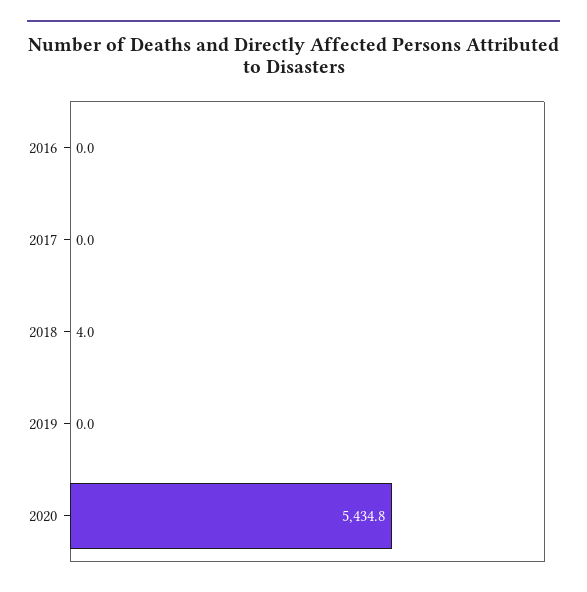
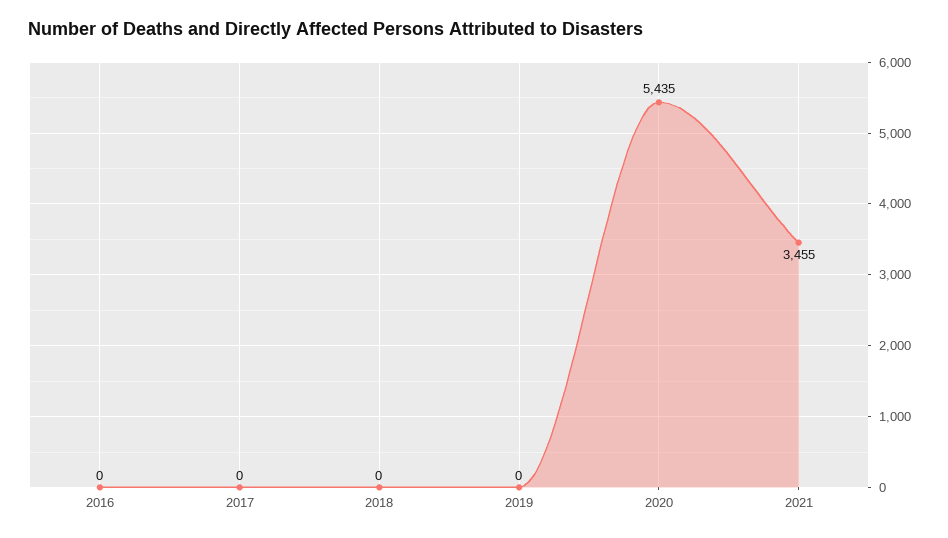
2018: 4 -> 0
2021: none -> 3455

